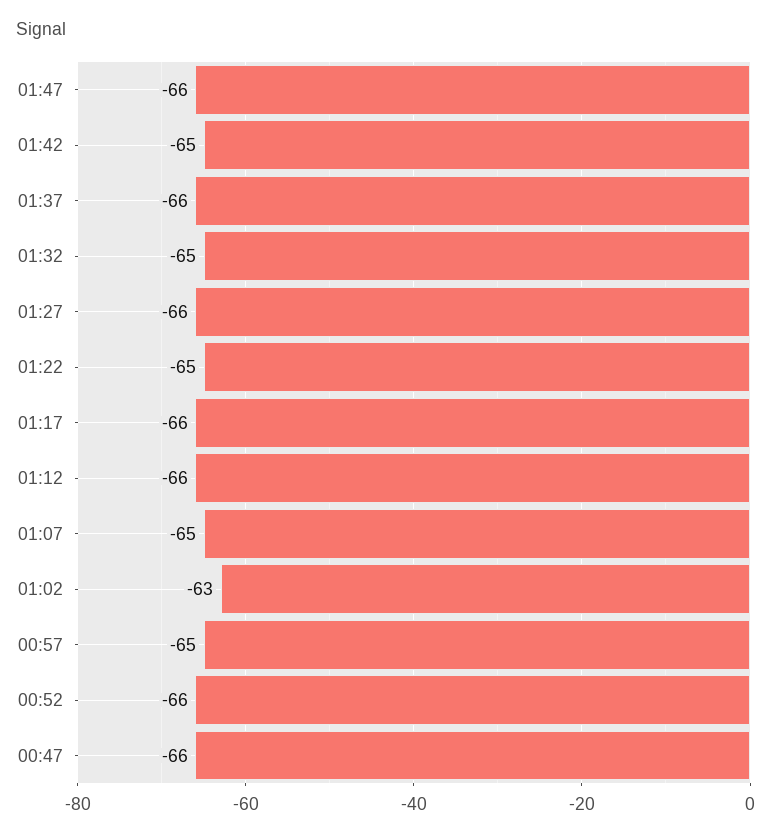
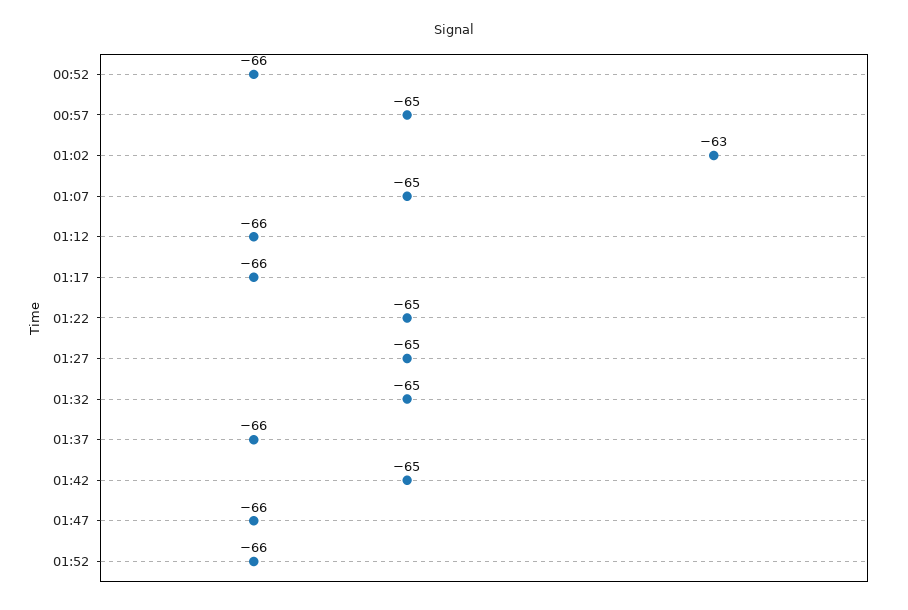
01:27: -66 -> -65
00:47: -66 -> none
01:52: none -> -66

